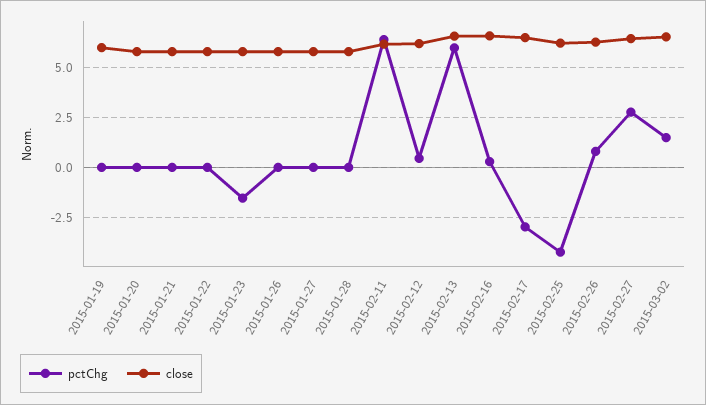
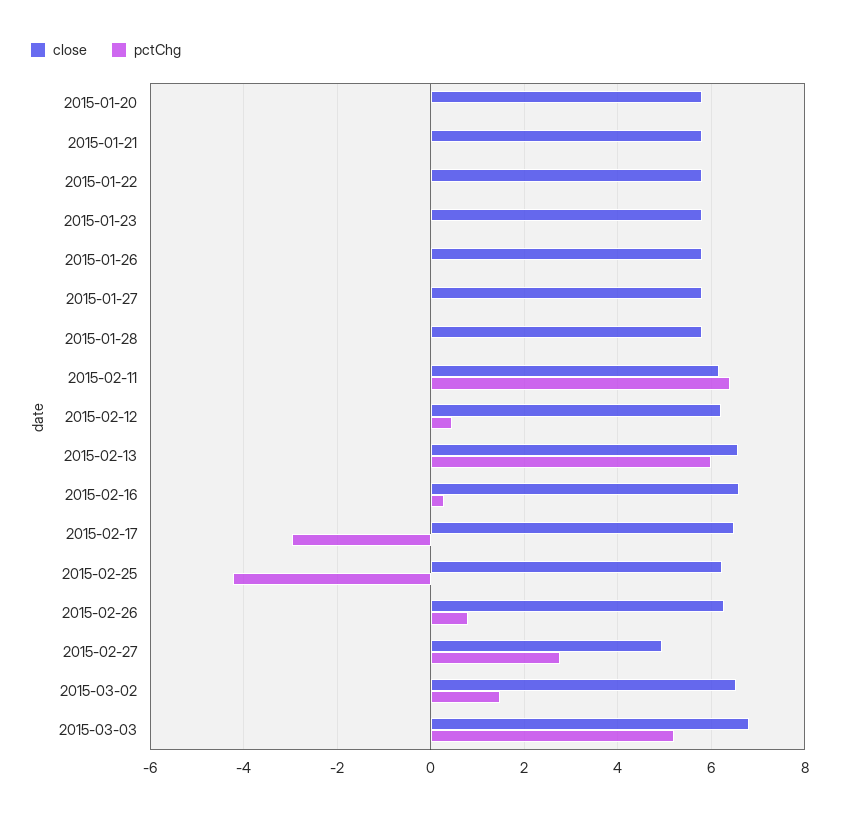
pctChg, 2015-01-19: 0 -> none
close, 2015-01-19: 6 -> none
pctChg, 2015-01-23: -1.5 -> 0
close, 2015-02-27: 6.5 -> 5
close, 2015-03-03: none -> 6.8
pctChg, 2015-03-03: none -> 5.2

